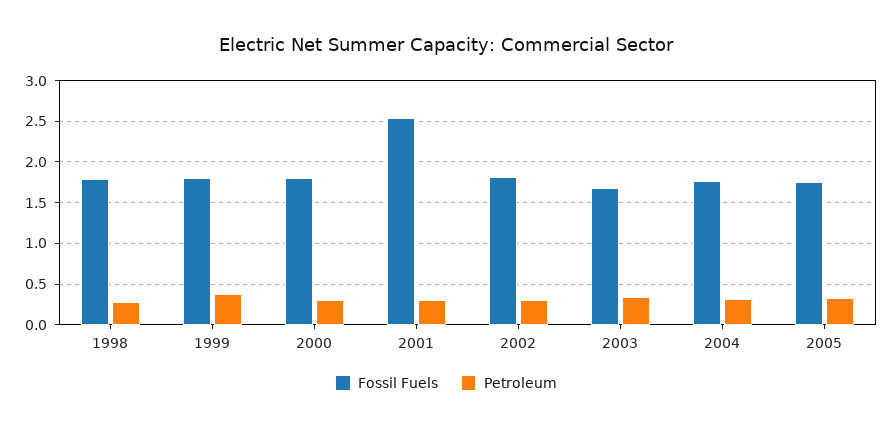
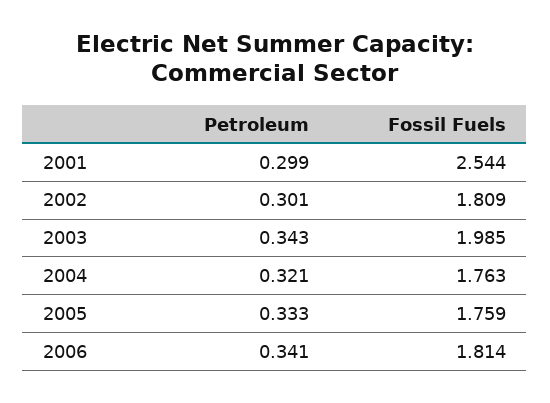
Fossil Fuels, 1998: 1.8 -> none
Petroleum, 1998: 0.3 -> none
Fossil Fuels, 1999: 1.8 -> none
Petroleum, 1999: 0.4 -> none
Fossil Fuels, 2000: 1.8 -> none
Petroleum, 2000: 0.3 -> none
Fossil Fuels, 2003: 1.7 -> 1.985
Petroleum, 2006: none -> 0.341
Fossil Fuels, 2006: none -> 1.814

